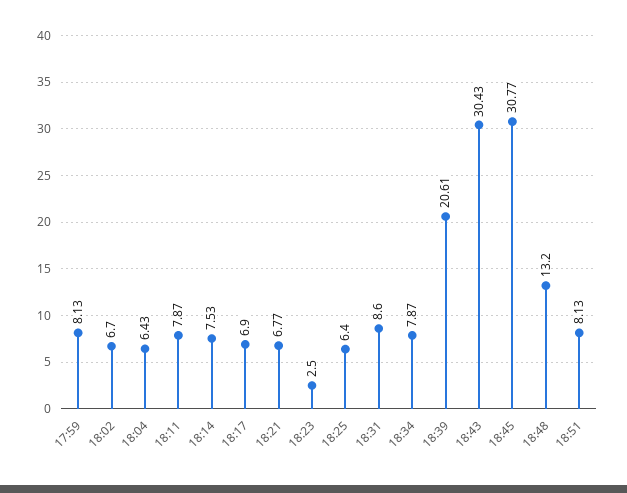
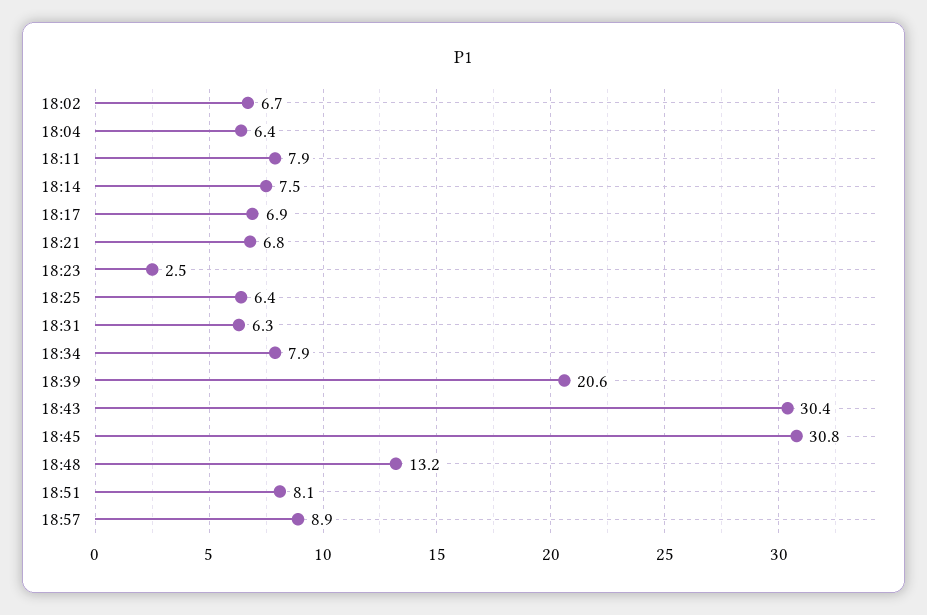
17:59: 8.13 -> none
18:31: 8.6 -> 6.3
18:57: none -> 8.9

